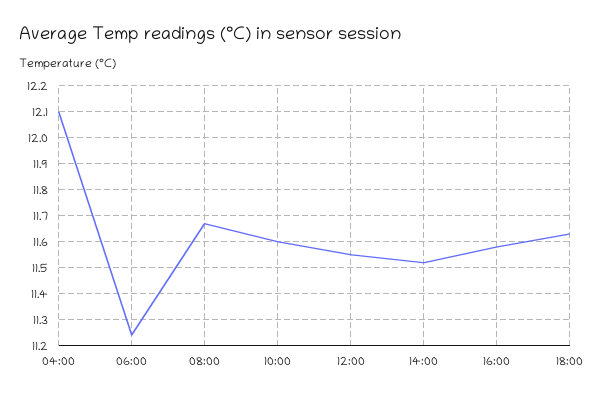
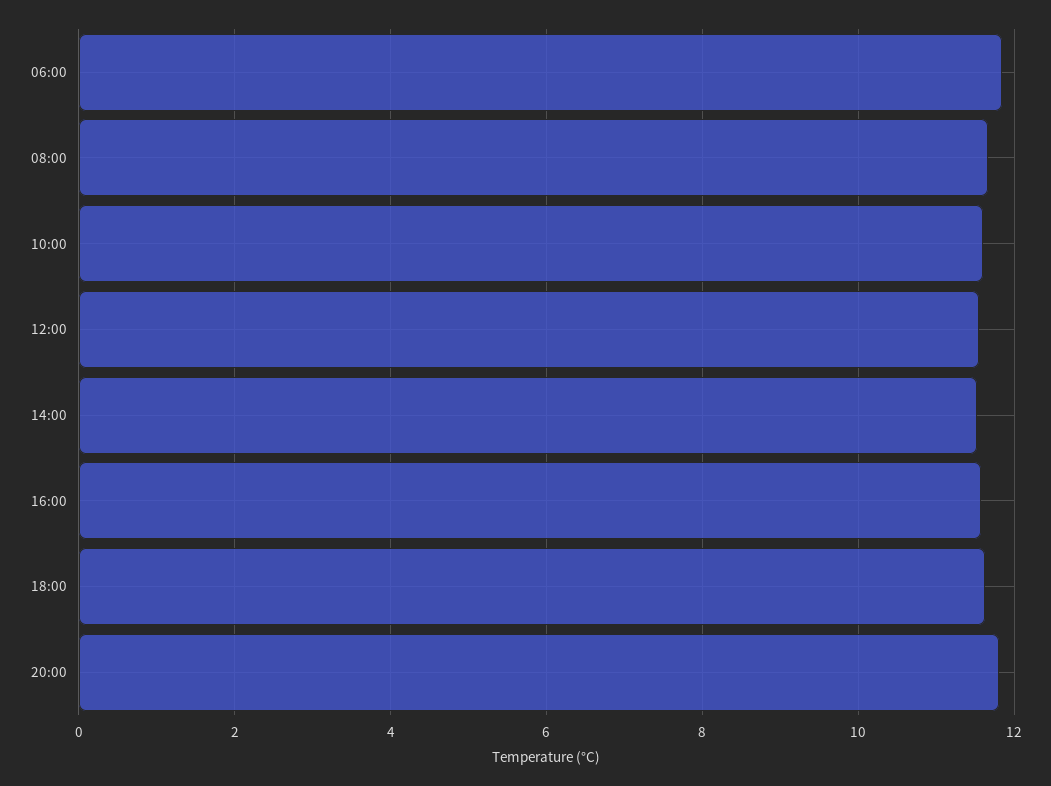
04:00: 12.1 -> none
06:00: 11.25 -> 11.8
20:00: none -> 11.8

